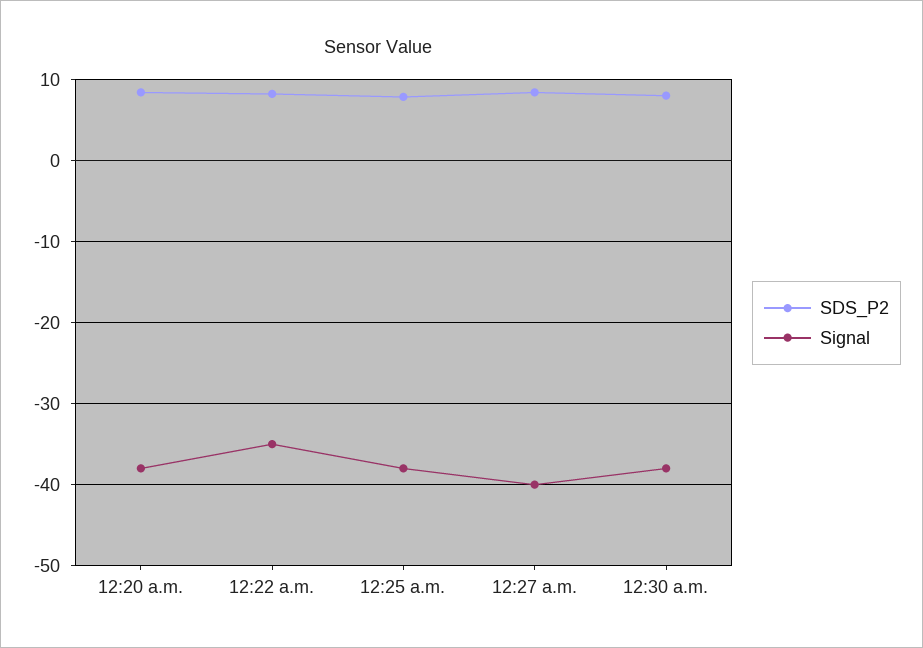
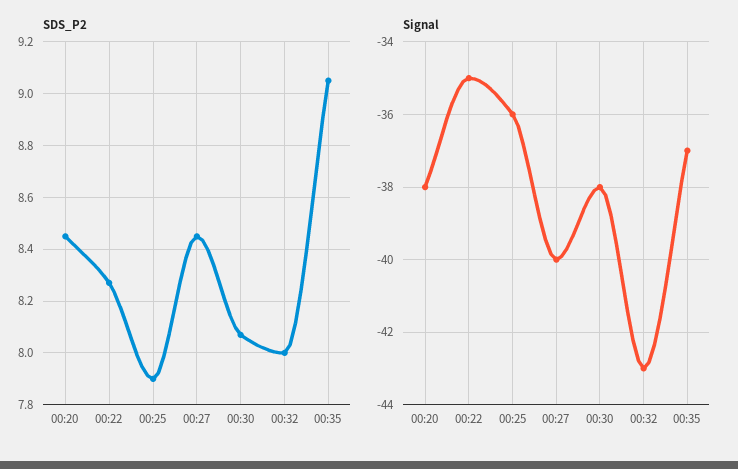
Signal, 12:25 a.m.: -38 -> -36
SDS_P2, 00:32: none -> 8
SDS_P2, 00:35: none -> 9.05
Signal, 00:32: none -> -43
Signal, 00:35: none -> -37

